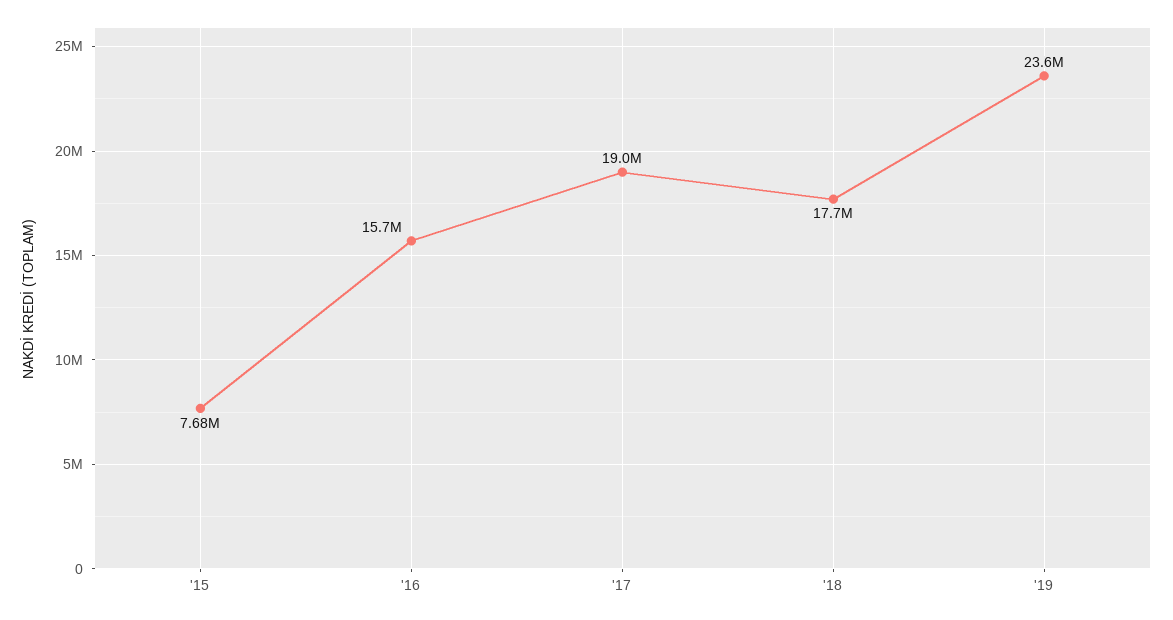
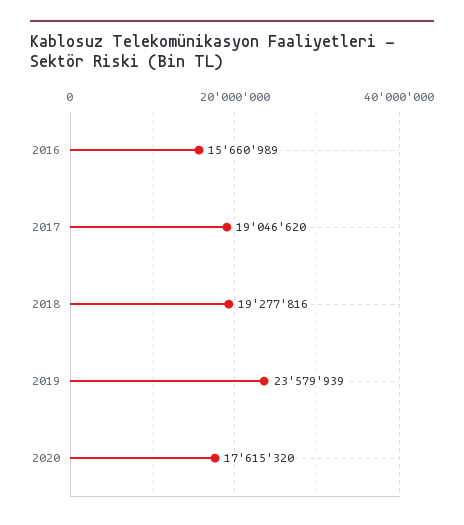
'15: 7680000 -> none
'18: 17700000 -> 19277816
2020: none -> 17615320

